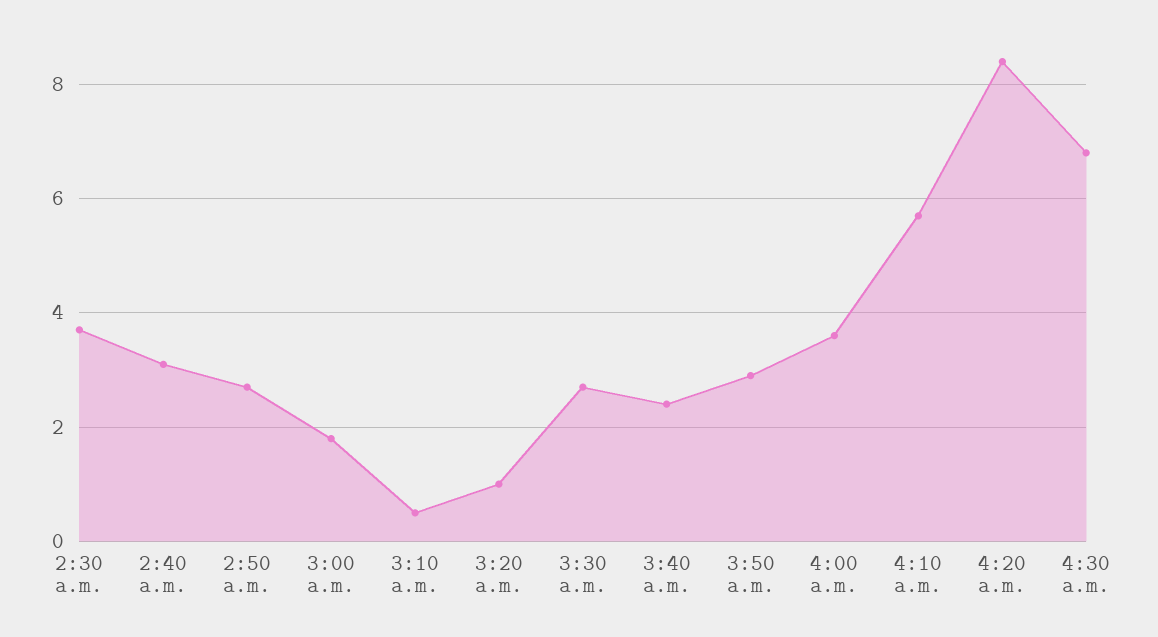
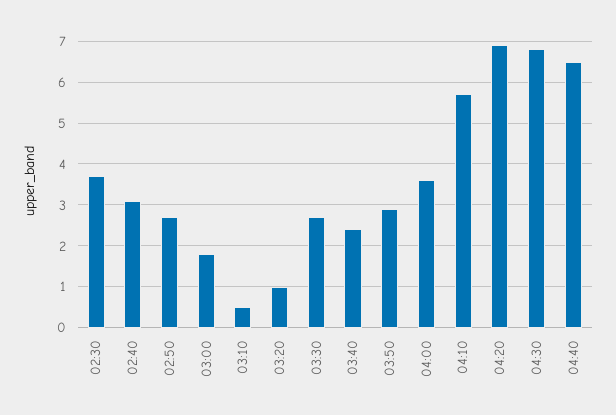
4:20 a.m.: 8.5 -> 7
04:40: none -> 6.5

